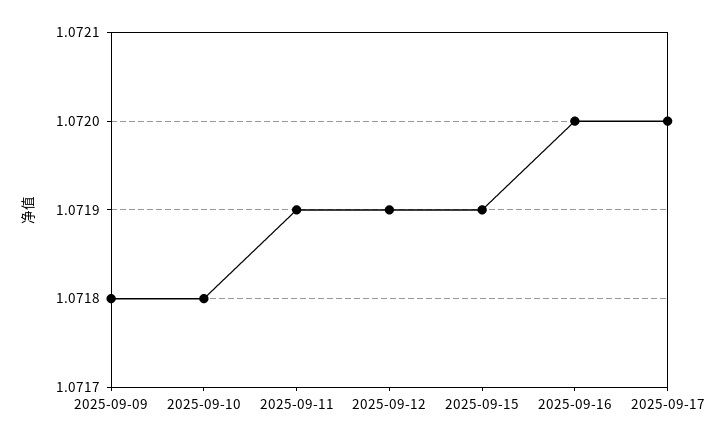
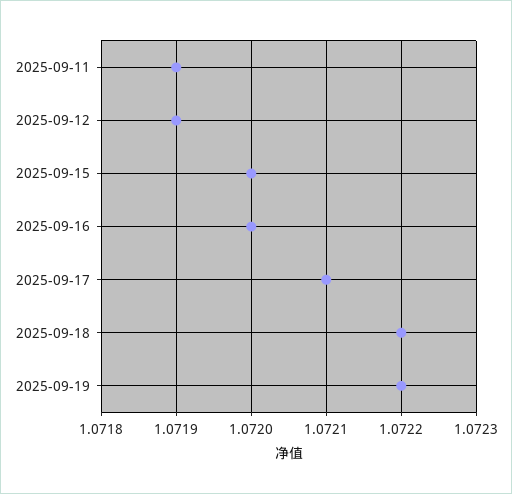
2025-09-09: 1.0718 -> none
2025-09-10: 1.0718 -> none
2025-09-15: 1.0719 -> 1.072
2025-09-17: 1.072 -> 1.0721
2025-09-18: none -> 1.0722
2025-09-19: none -> 1.0722

